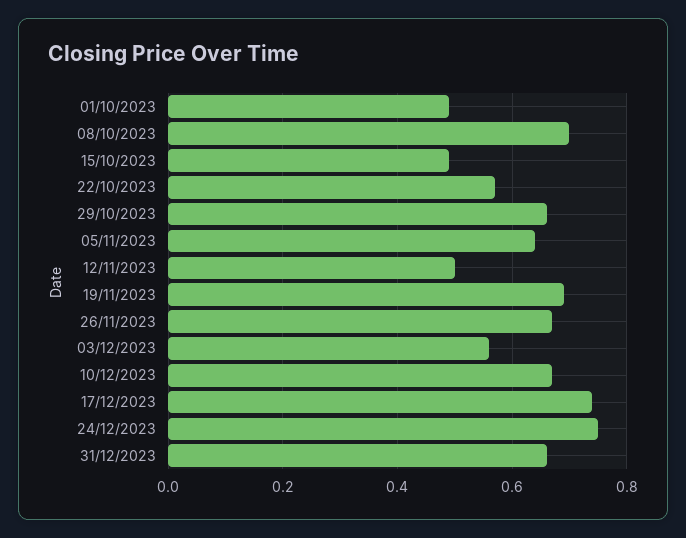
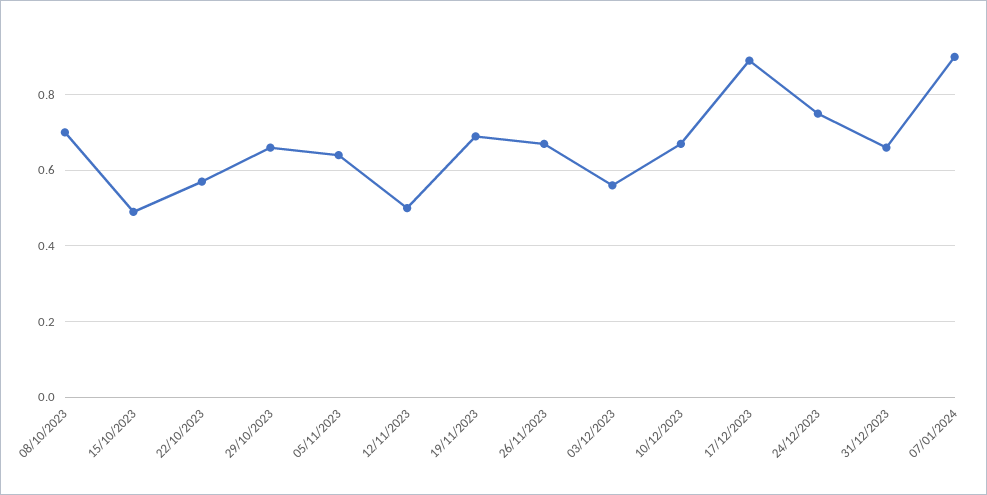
01/10/2023: 0.5 -> none
17/12/2023: 0.75 -> 0.9
07/01/2024: none -> 0.9

